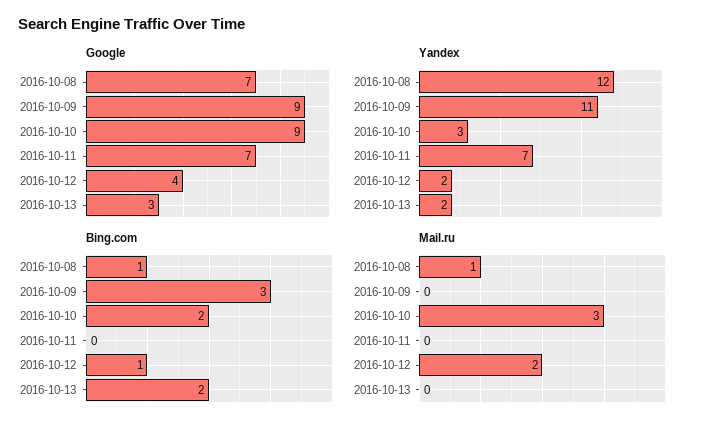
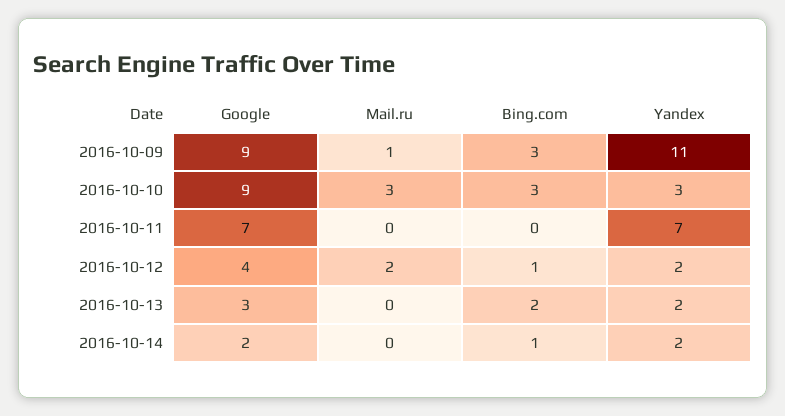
Google, 2016-10-08: 7 -> none
Yandex, 2016-10-08: 12 -> none
Bing.com, 2016-10-08: 1 -> none
Bing.com, 2016-10-10: 2 -> 3
Mail.ru, 2016-10-08: 1 -> none
Mail.ru, 2016-10-09: 0 -> 1
Google, 2016-10-14: none -> 2
Mail.ru, 2016-10-14: none -> 0
Bing.com, 2016-10-14: none -> 1
Yandex, 2016-10-14: none -> 2

